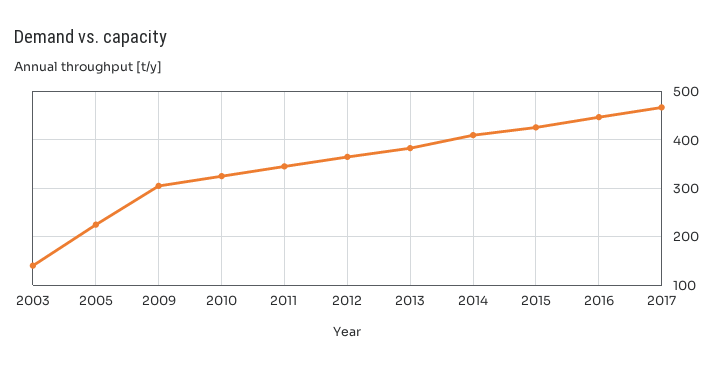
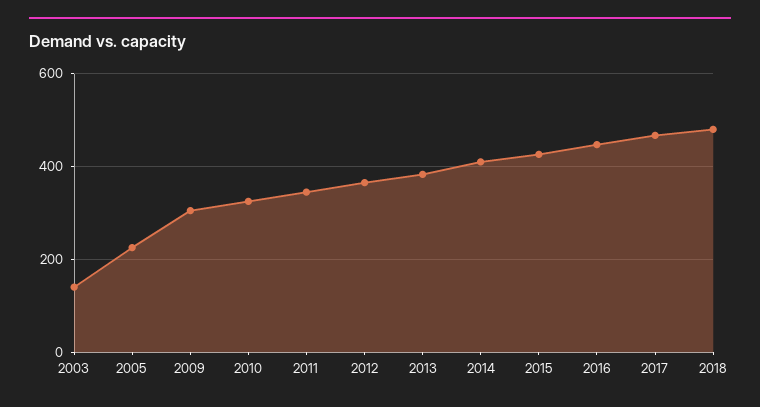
2018: none -> 480

